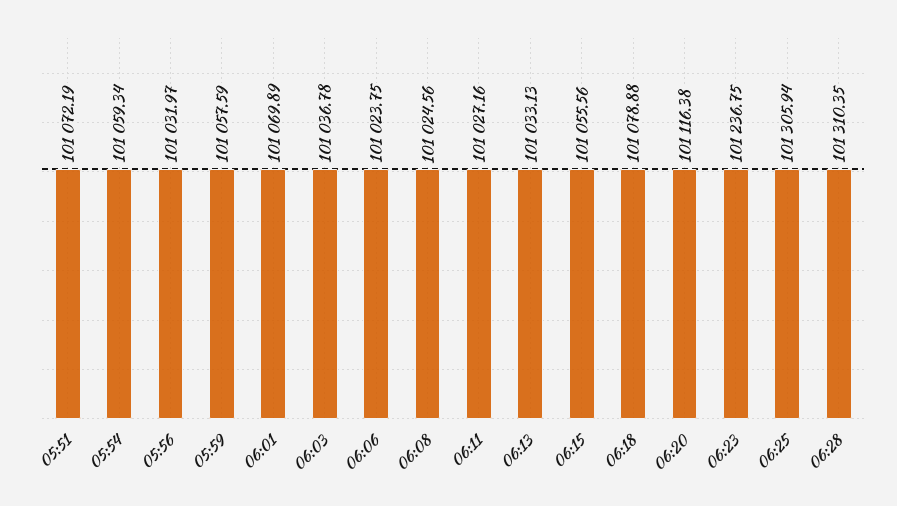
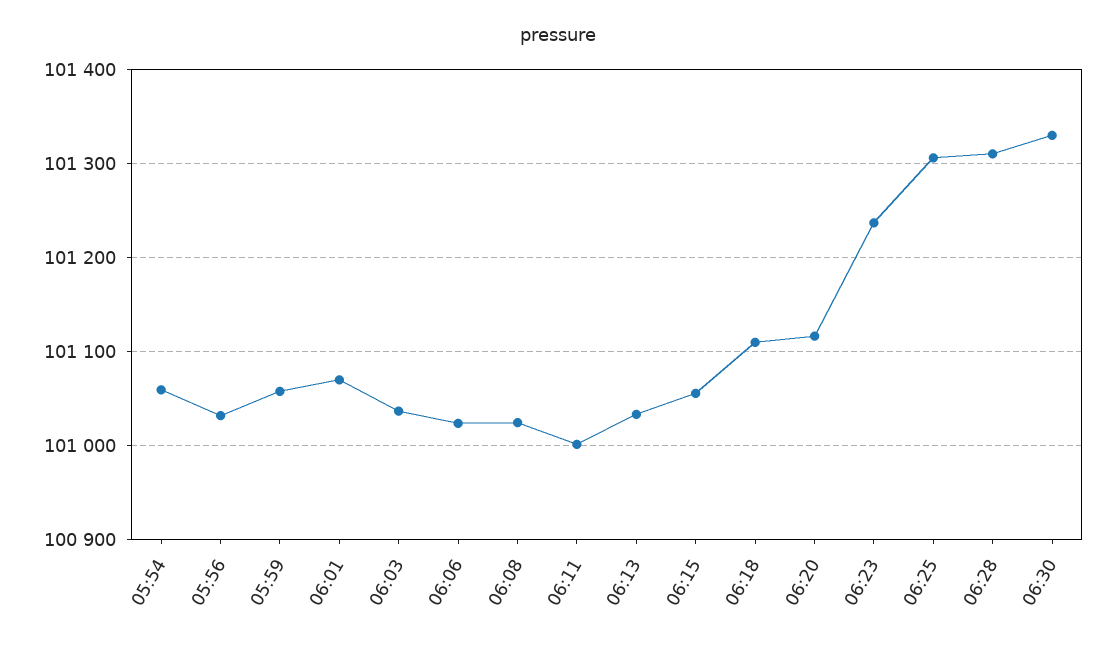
05:51: 101072.19 -> none
06:11: 101027.16 -> 101000
06:18: 101078.88 -> 101110
06:30: none -> 101330

